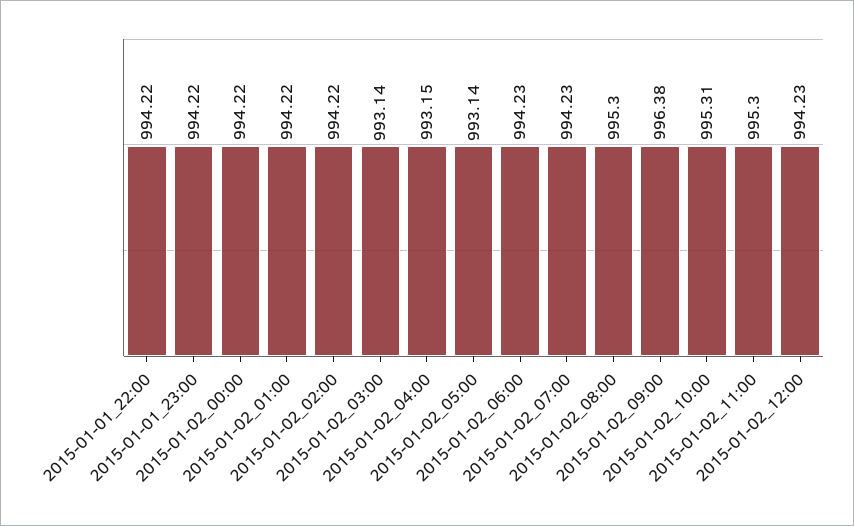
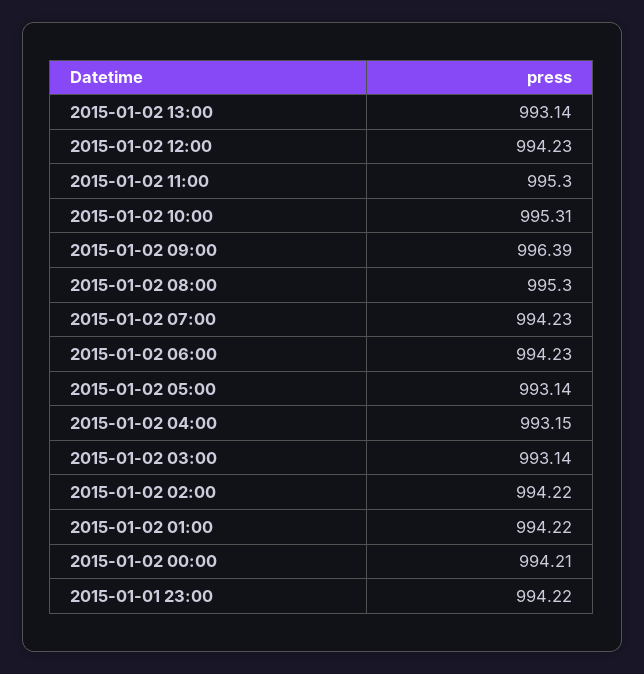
2015-01-01_22:00: 994.22 -> none
2015-01-02_00:00: 994.22 -> 994.21
2015-01-02_09:00: 996.38 -> 996.39
2015-01-02 13:00: none -> 993.14

